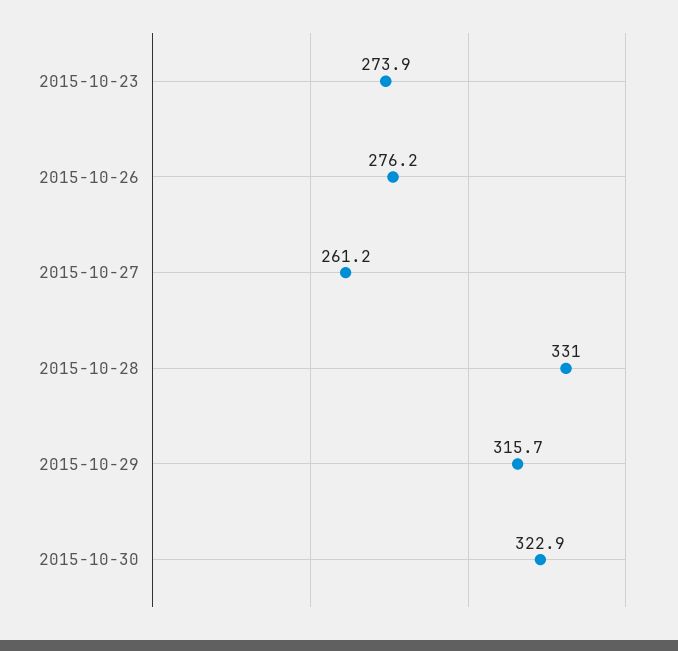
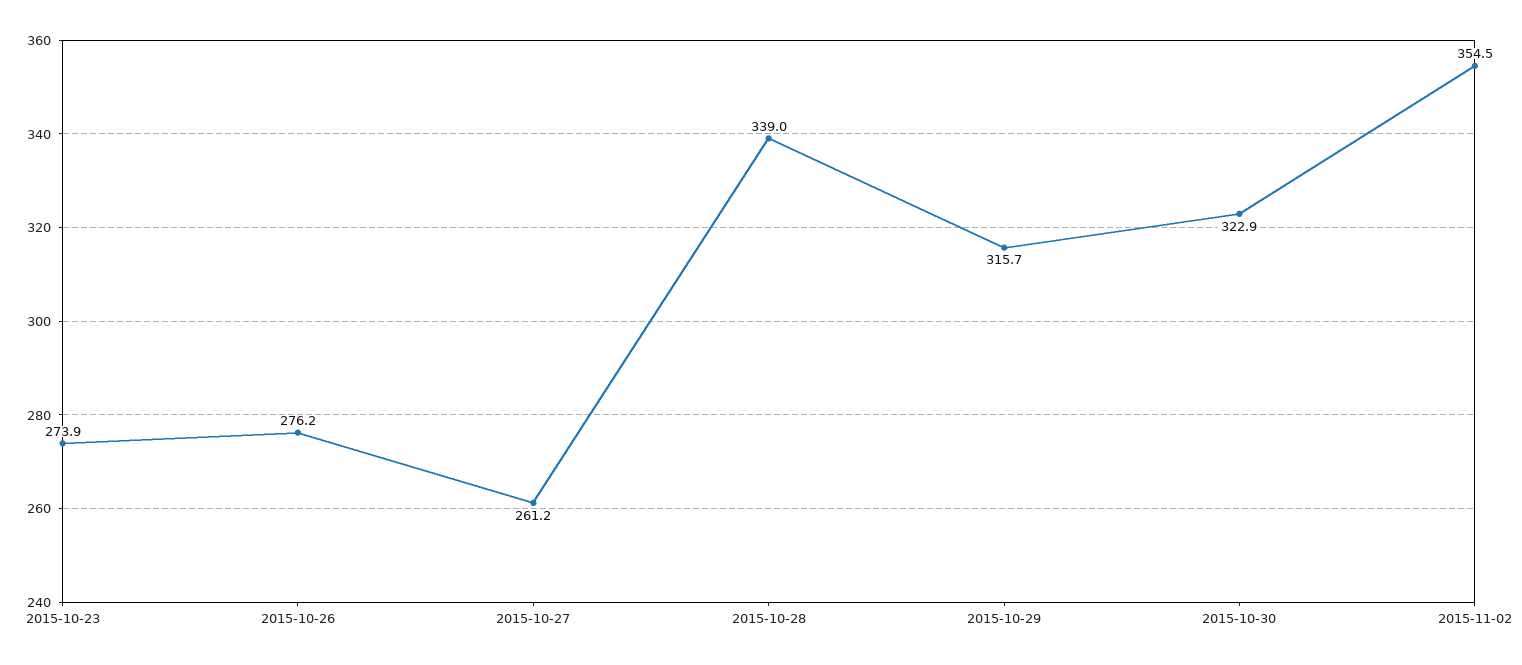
2015-10-28: 331 -> 339
2015-11-02: none -> 354.5

